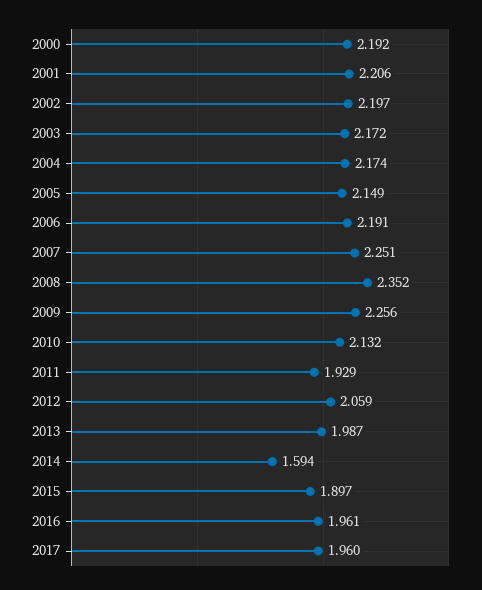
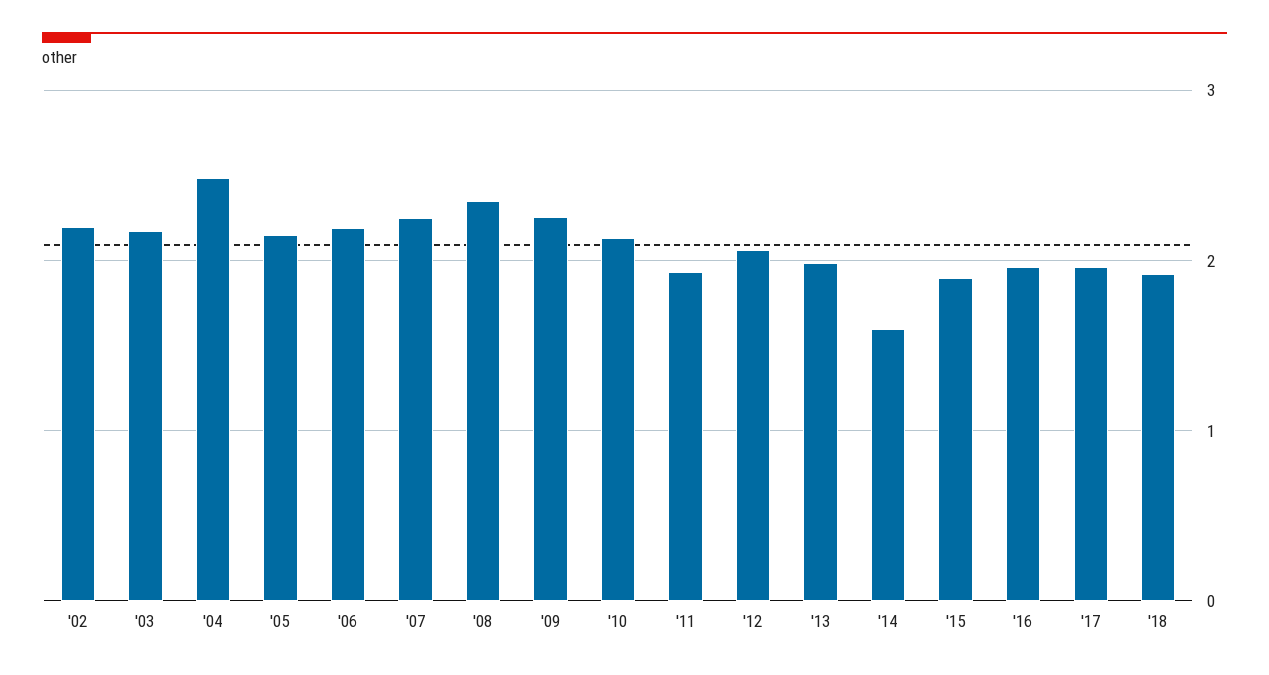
2000: 2.192 -> none
2001: 2.206 -> none
2004: 2.174 -> 2.5
'18: none -> 1.9

